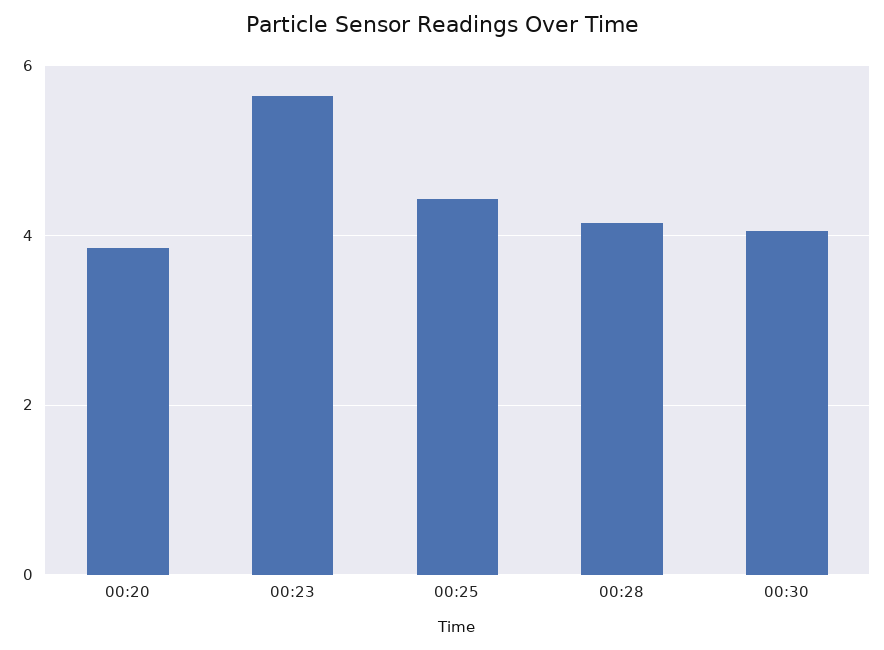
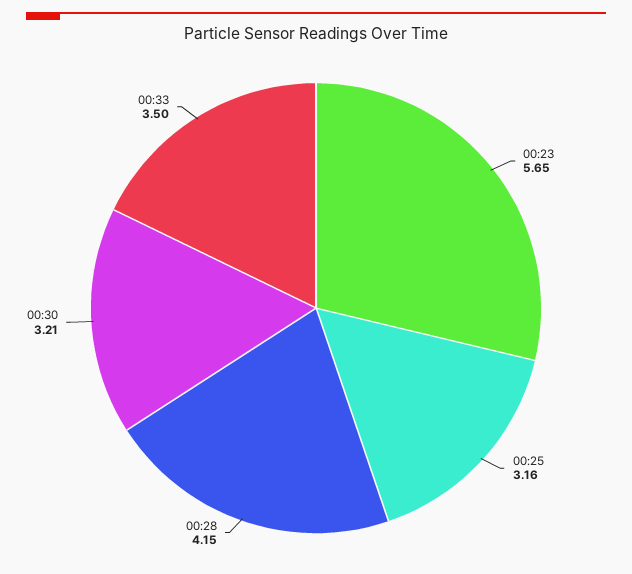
00:20: 3.8 -> none
00:25: 4.4 -> 3.16
00:30: 4 -> 3.21
00:33: none -> 3.5

